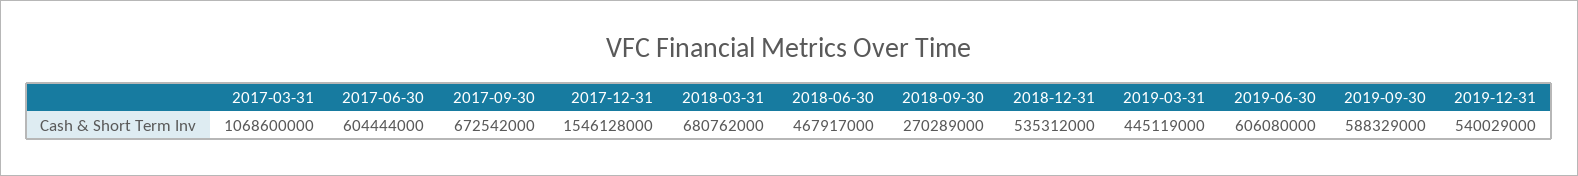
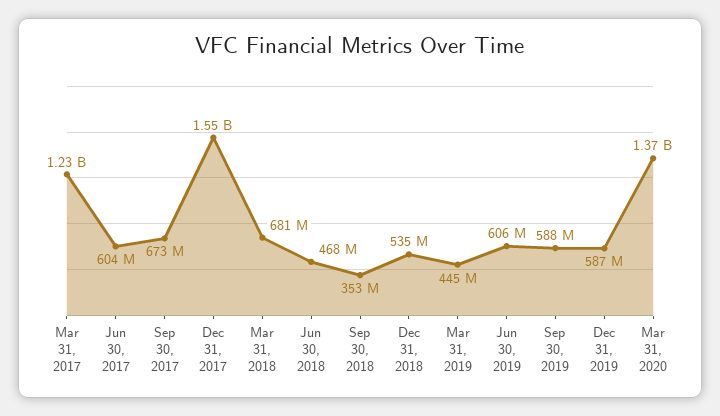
2017-03-31: 1068600000 -> 1230000000
2018-09-30: 270289000 -> 353000000
2019-12-31: 540029000 -> 587000000
Mar 31, 2020: none -> 1370000000

